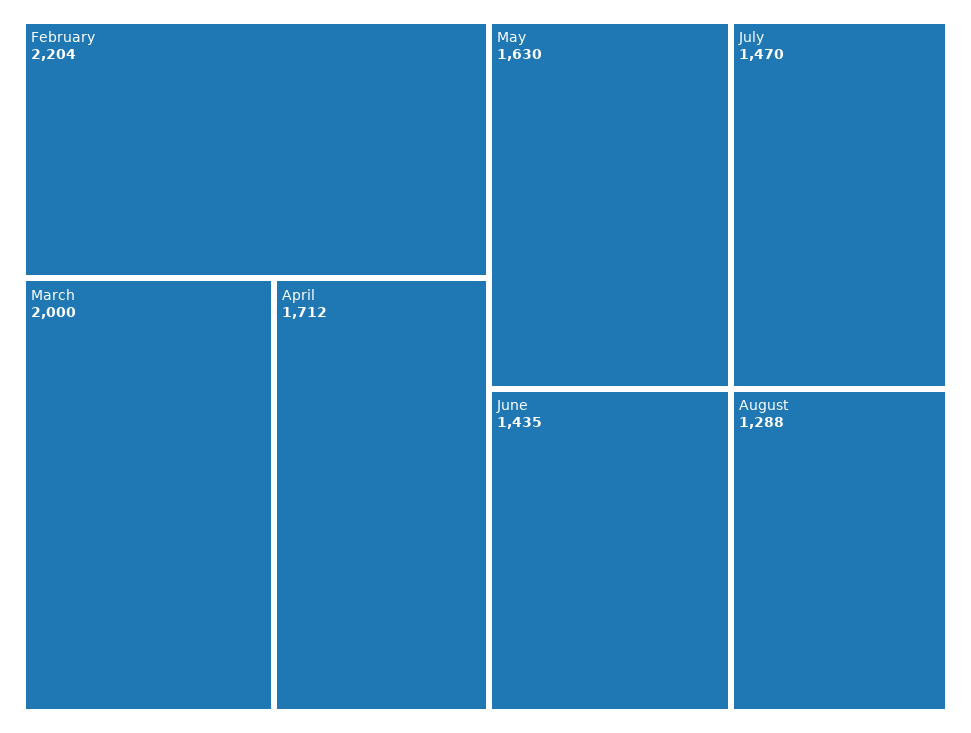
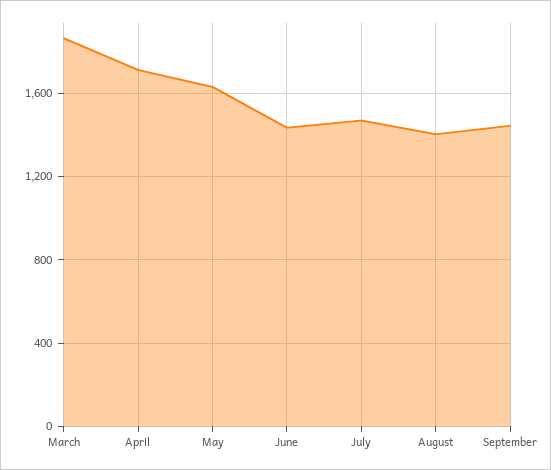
February: 2204 -> none
March: 2000 -> 1850
August: 1288 -> 1400
September: none -> 1450

